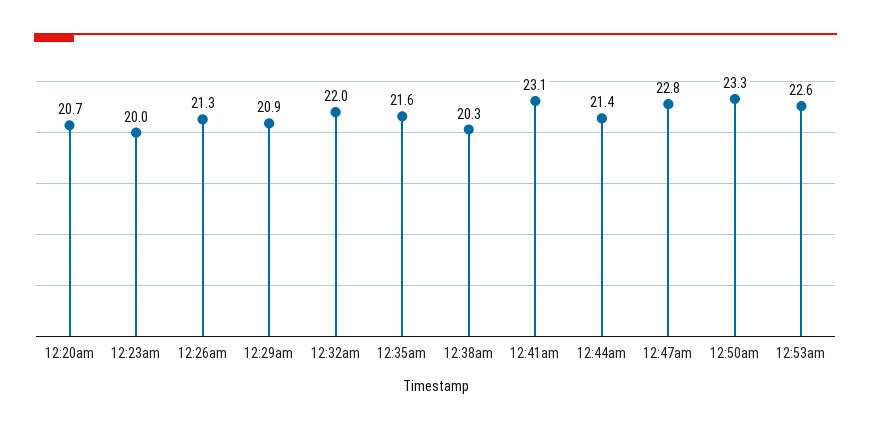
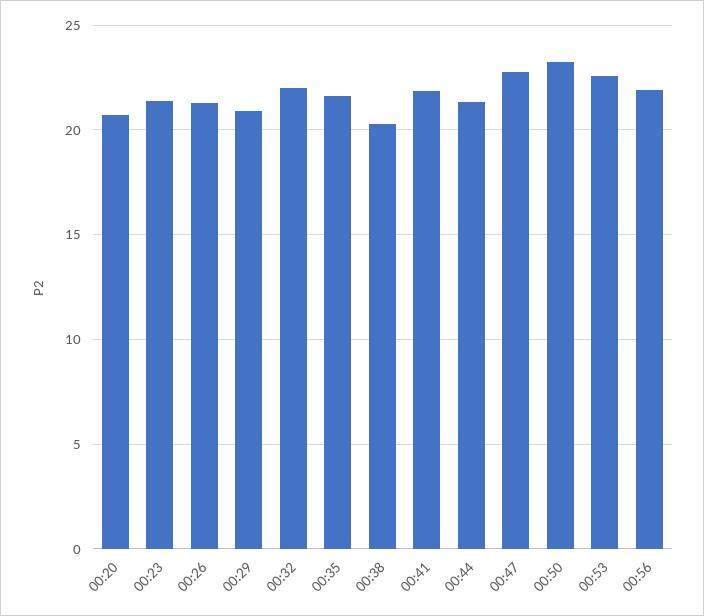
12:23am: 20 -> 21.5
12:41am: 23.1 -> 22
00:56: none -> 22

